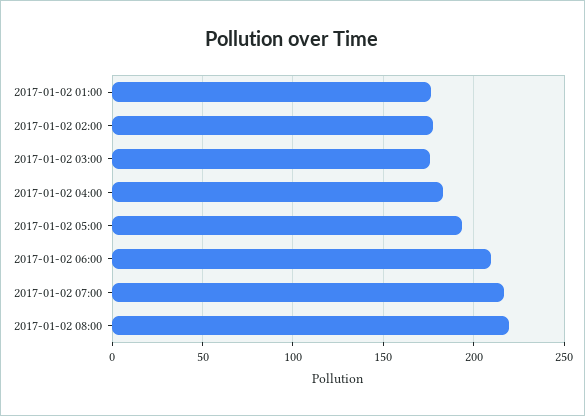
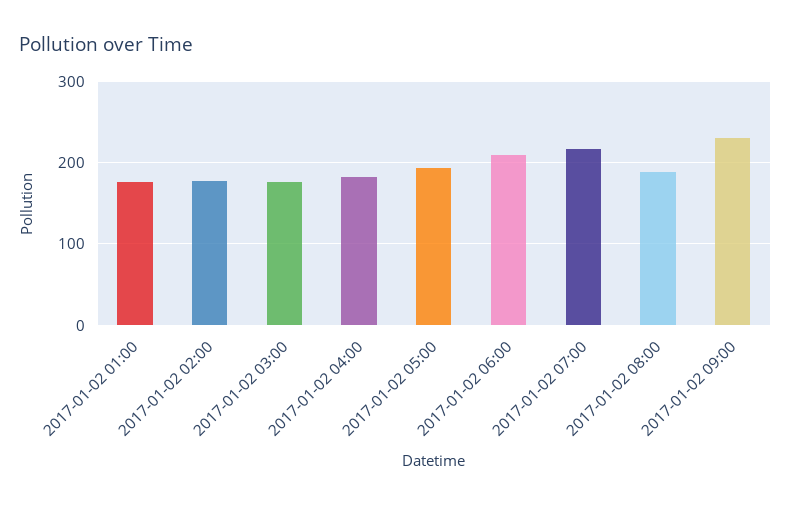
2017-01-02 08:00: 220 -> 190
2017-01-02 09:00: none -> 230

